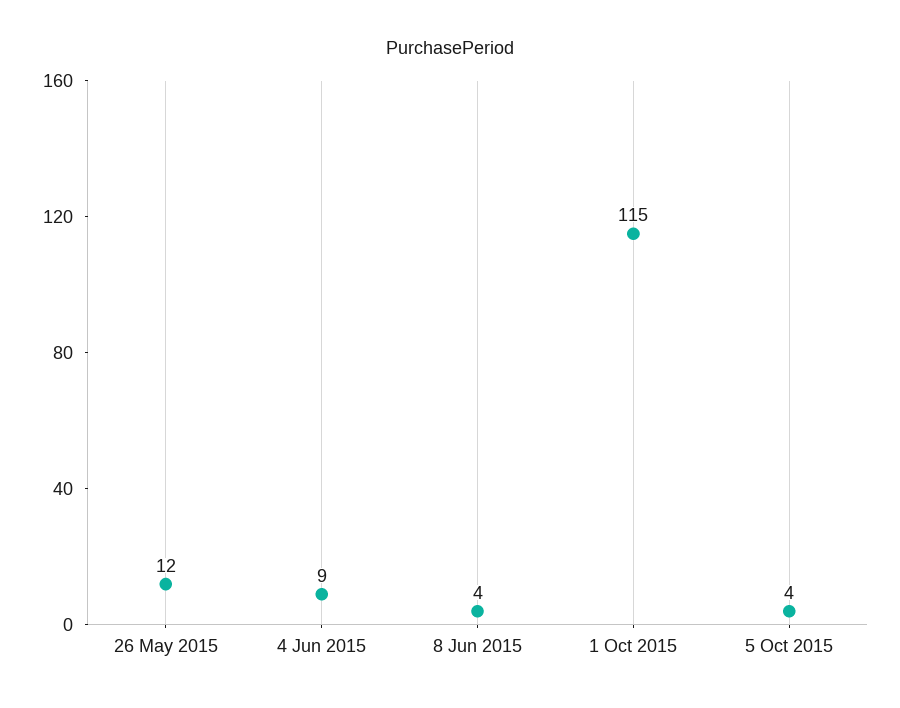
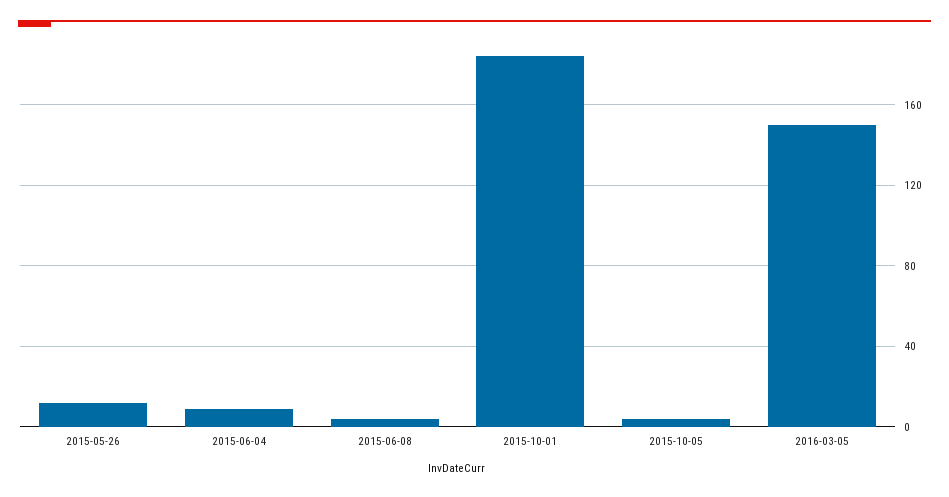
1 Oct 2015: 115 -> 185
2016-03-05: none -> 150

